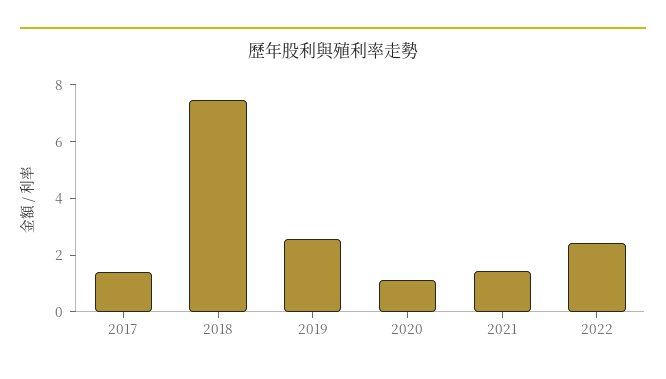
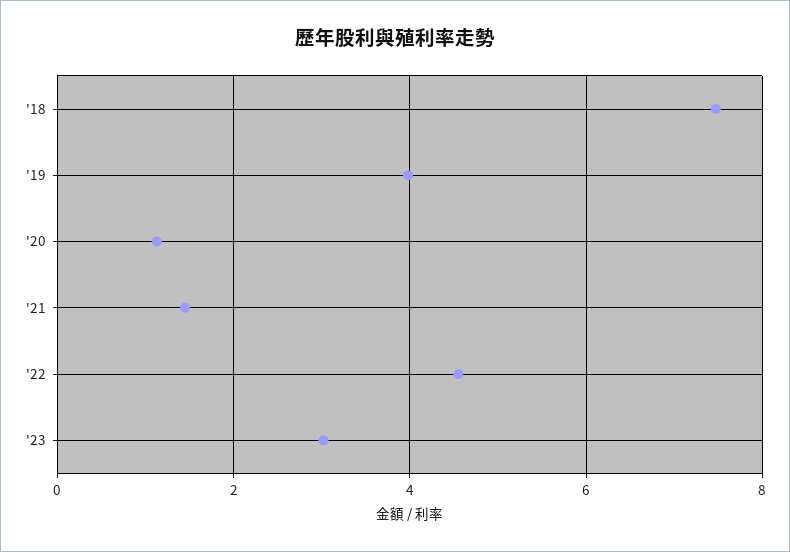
2017: 1.5 -> none
2019: 2.5 -> 4
2022: 2.5 -> 4.6
'23: none -> 3

